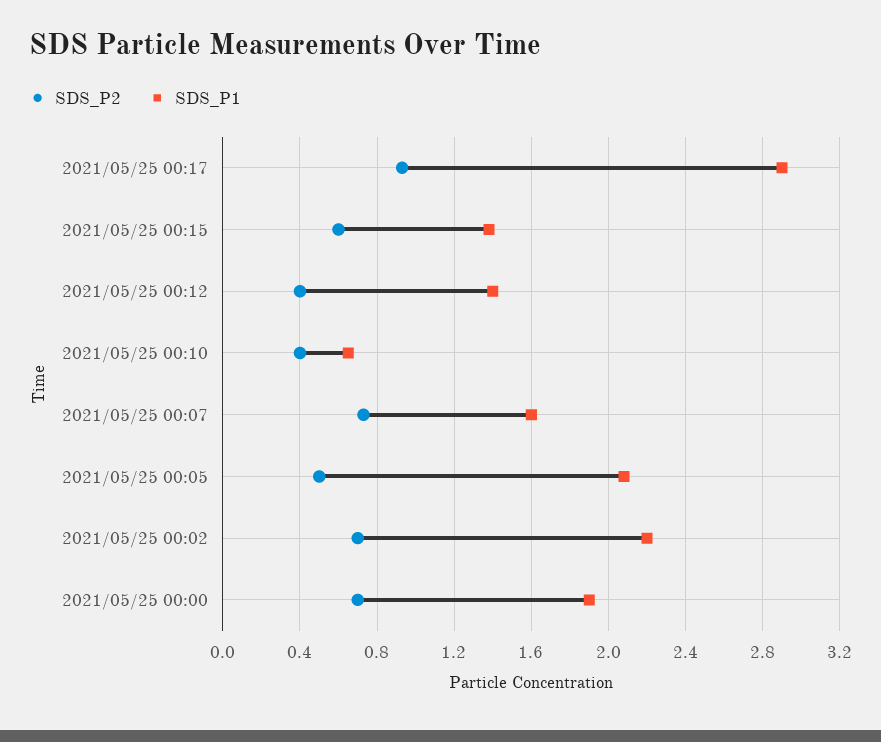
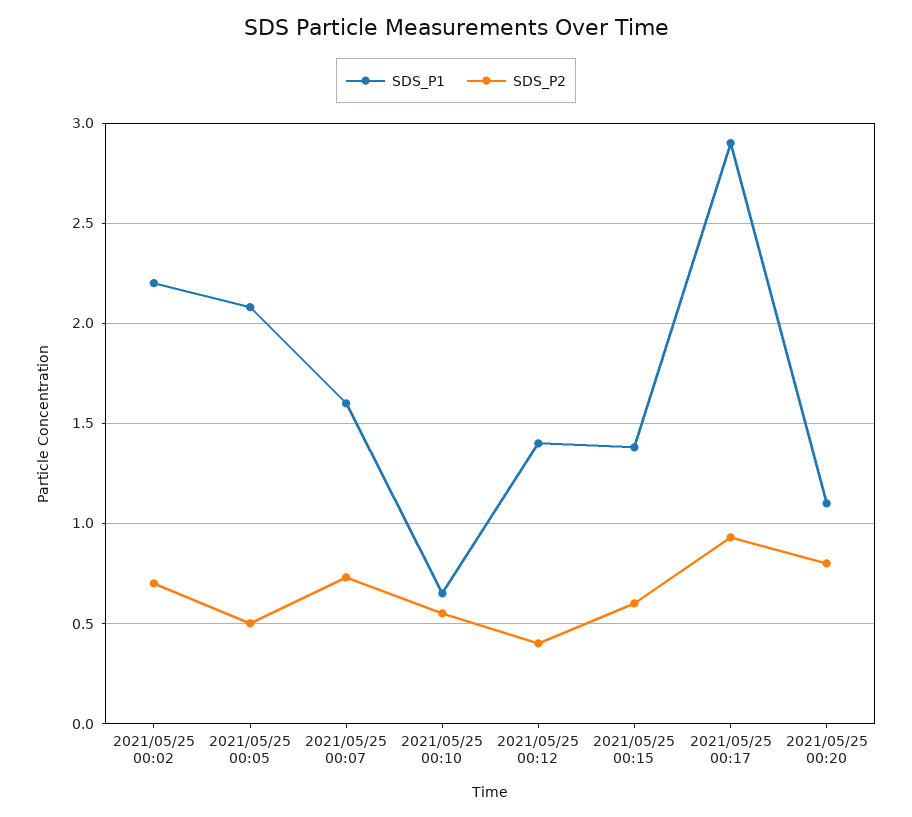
SDS_P2, 2021/05/25 00:10: 0.4 -> 0.55
SDS_P2, 2021/05/25 00:00: 0.7 -> none
SDS_P1, 2021/05/25 00:00: 1.9 -> none
SDS_P1, 2021/05/25 00:20: none -> 1.1
SDS_P2, 2021/05/25 00:20: none -> 0.8

